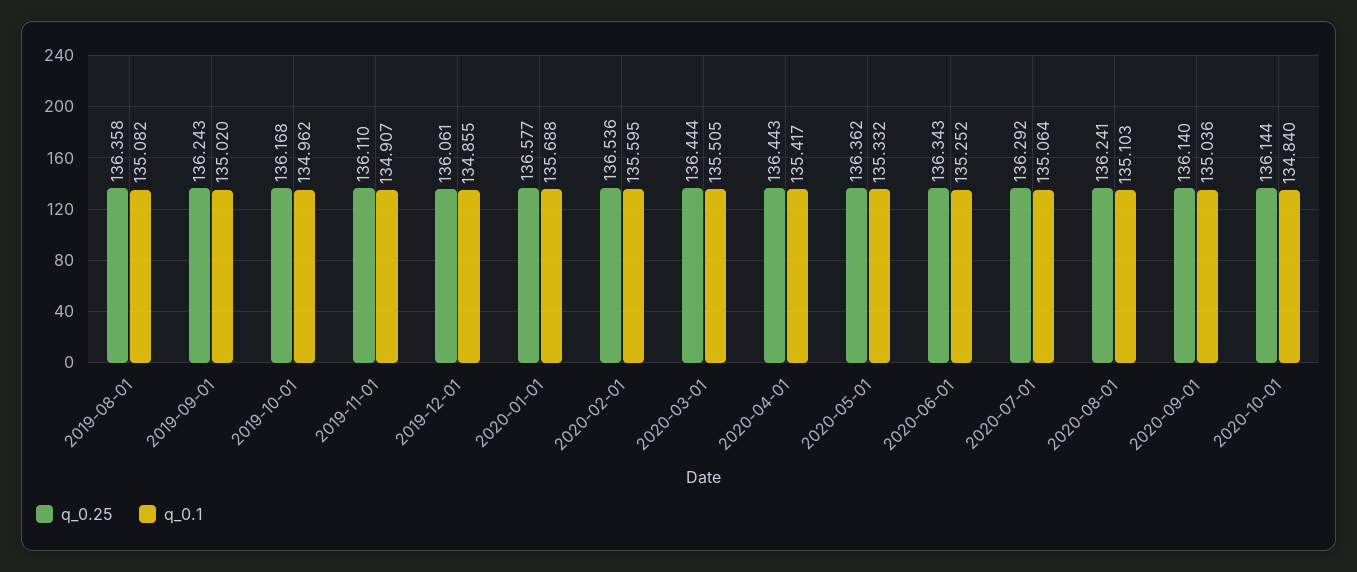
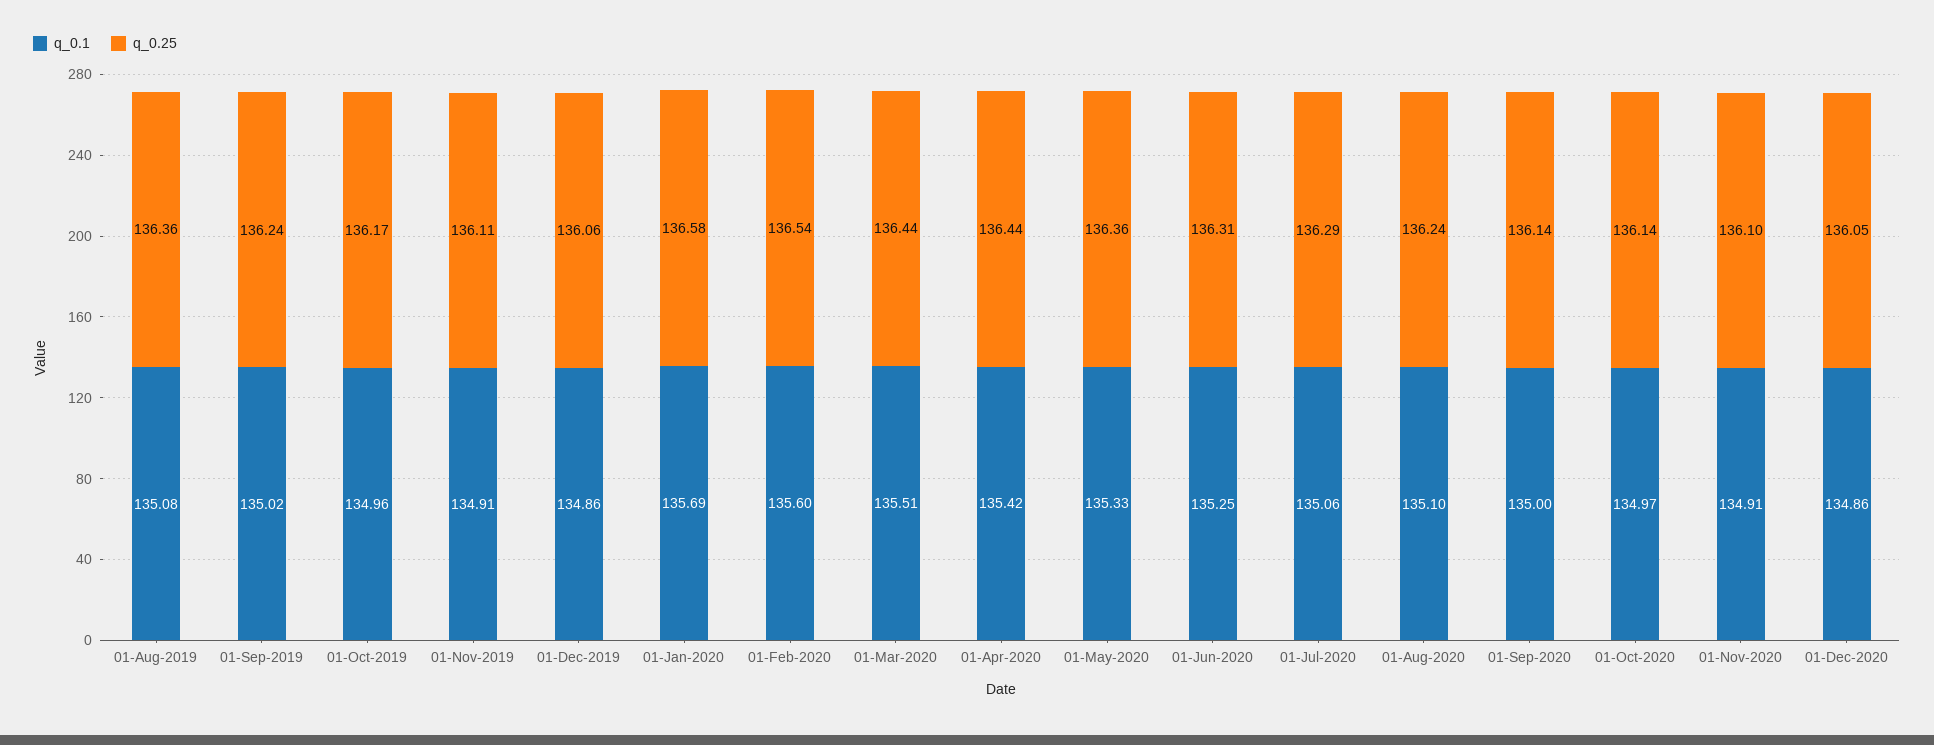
q_0.25, 2020-06-01: 136.343 -> 136.31
q_0.1, 2020-09-01: 135.036 -> 135
q_0.1, 2020-10-01: 134.84 -> 134.97
q_0.1, 01-Nov-2020: none -> 134.91
q_0.25, 01-Nov-2020: none -> 136.1
q_0.1, 01-Dec-2020: none -> 134.86
q_0.25, 01-Dec-2020: none -> 136.05

